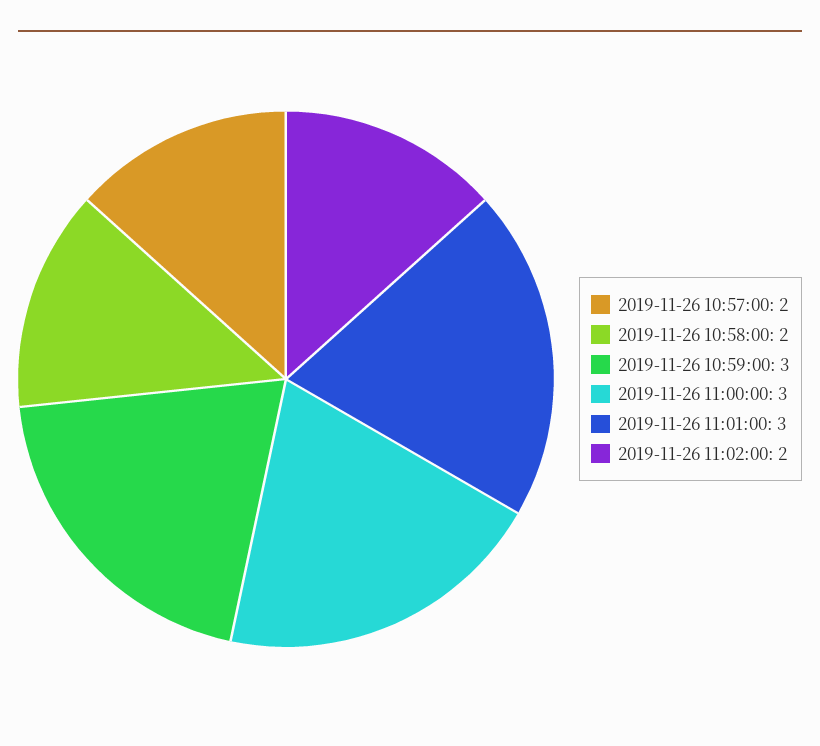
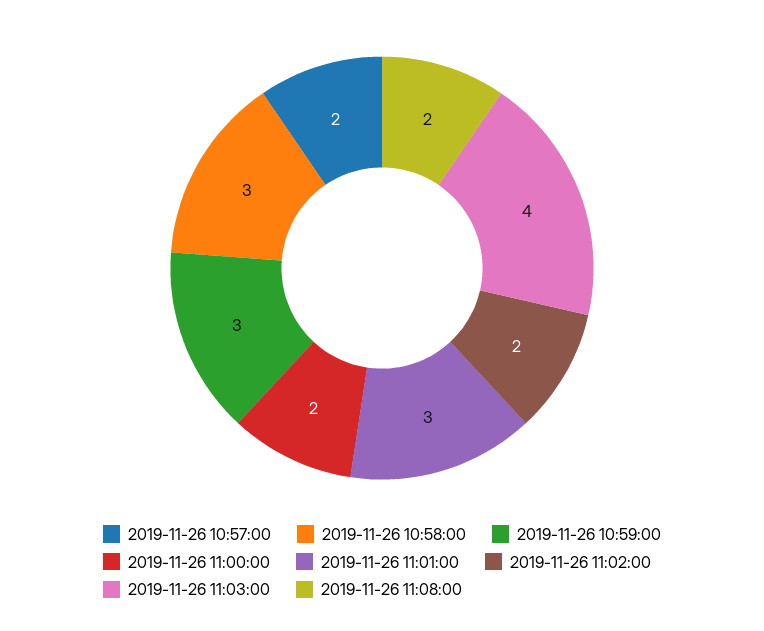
2019-11-26 10:58:00: 2 -> 3
2019-11-26 11:00:00: 3 -> 2
2019-11-26 11:03:00: none -> 4
2019-11-26 11:08:00: none -> 2

